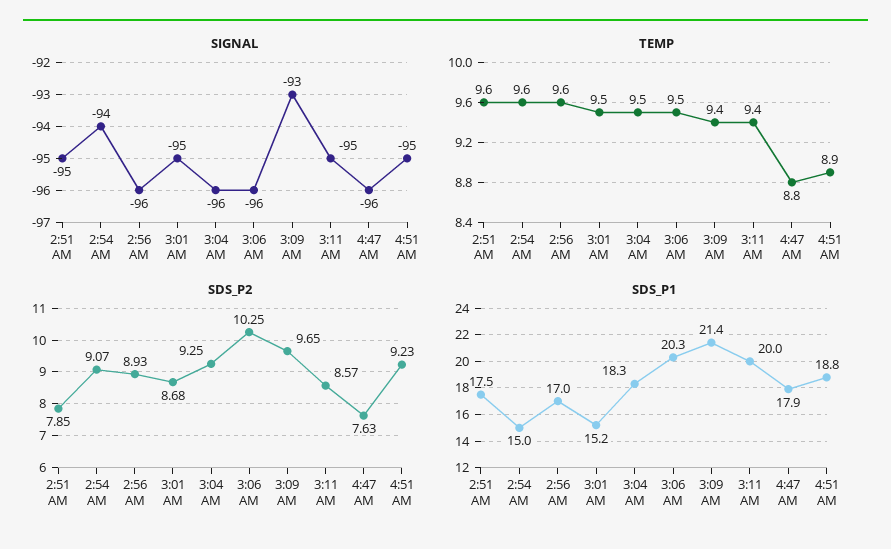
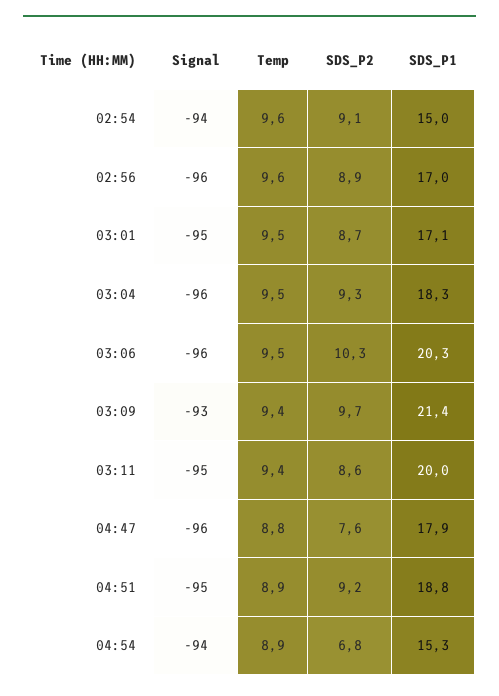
SIGNAL, 2:51 AM: -95 -> none
TEMP, 2:51 AM: 9.6 -> none
SDS_P2, 2:51 AM: 7.85 -> none
SDS_P1, 2:51 AM: 17.5 -> none
SDS_P1, 3:01 AM: 15.2 -> 17.1
SIGNAL, 04:54: none -> -94
TEMP, 04:54: none -> 8.9
SDS_P2, 04:54: none -> 6.8
SDS_P1, 04:54: none -> 15.3

